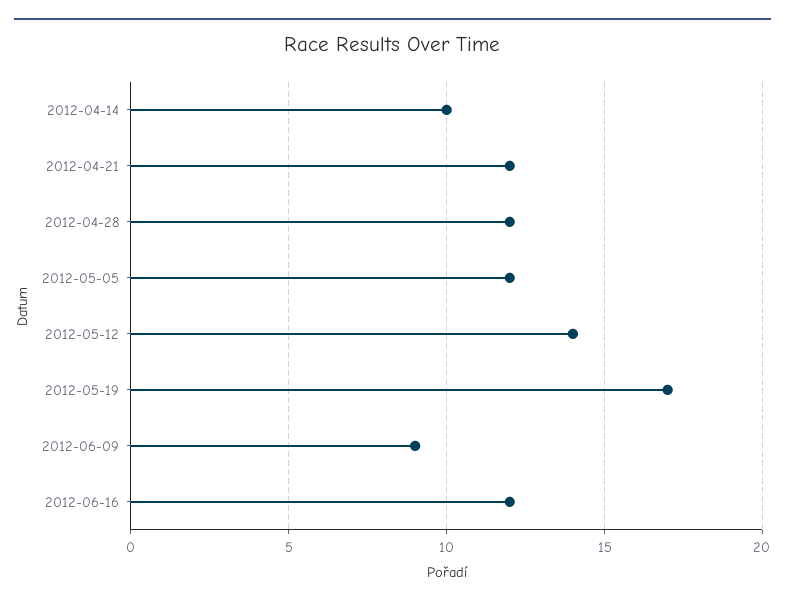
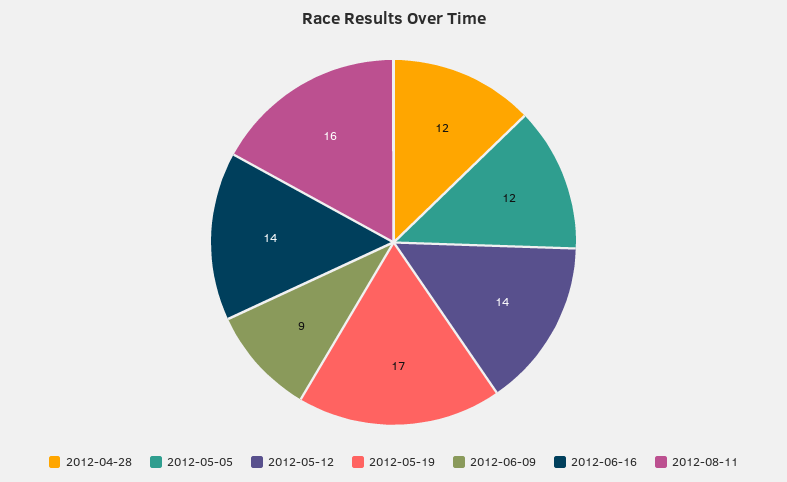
2012-04-14: 10 -> none
2012-04-21: 12 -> none
2012-06-16: 12 -> 14
2012-08-11: none -> 16

